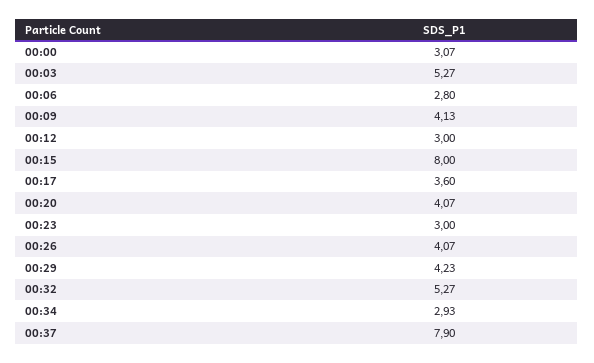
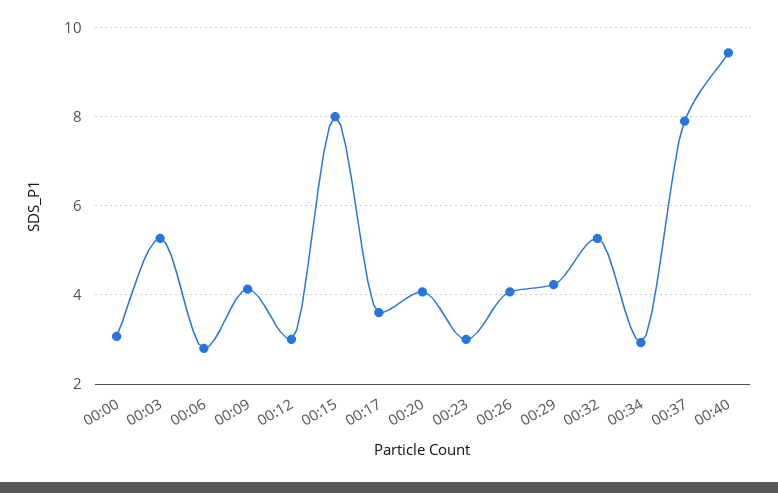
00:40: none -> 9.4

